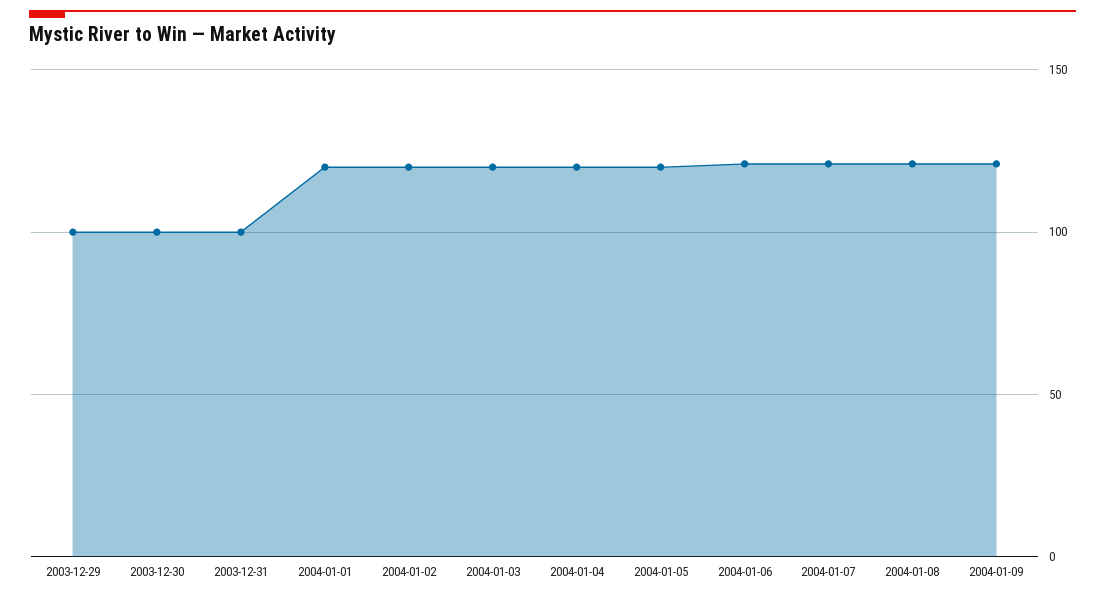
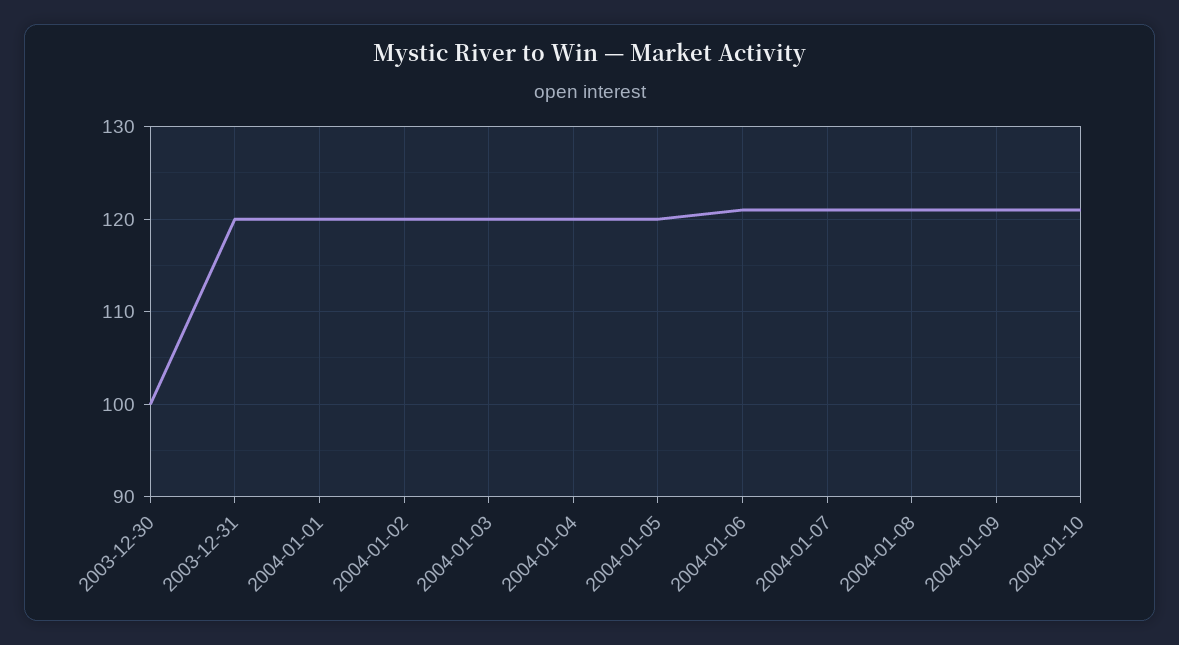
2003-12-29: 100 -> none
2003-12-31: 100 -> 120
2004-01-10: none -> 121

